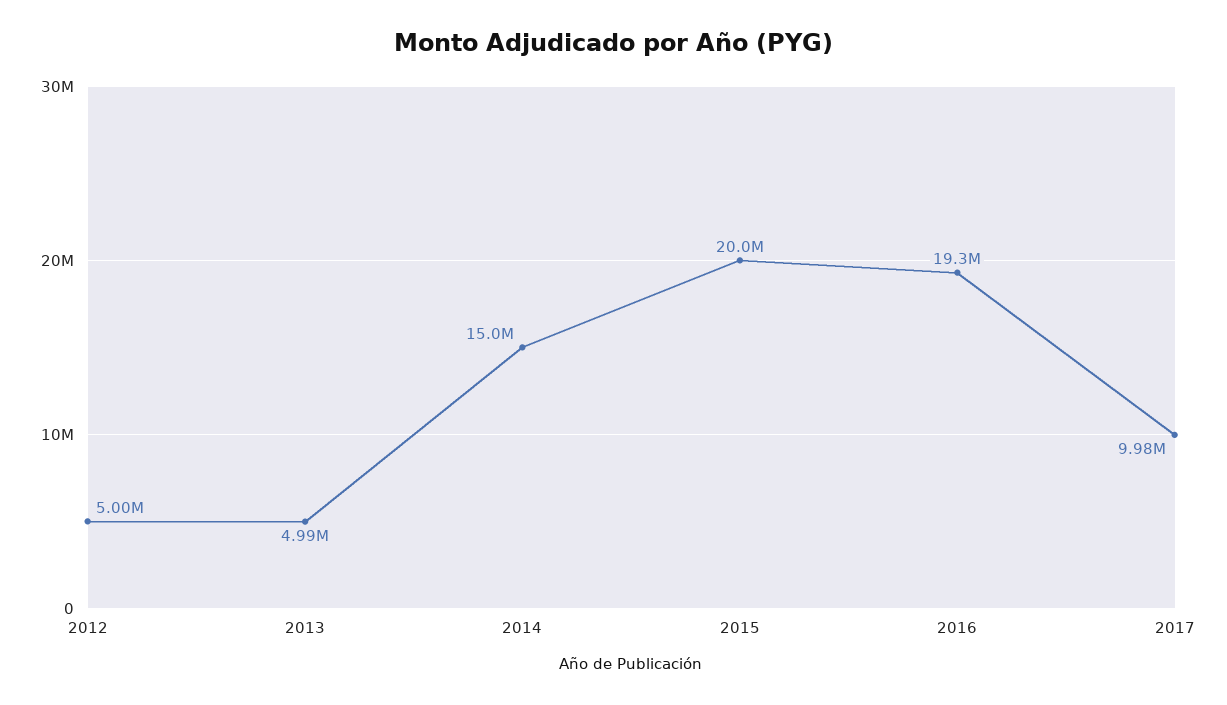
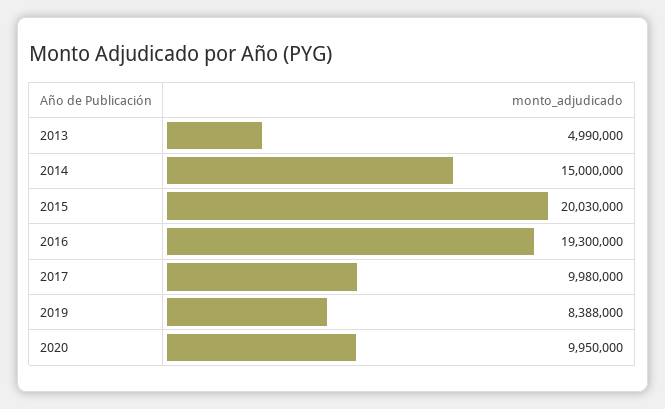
2012: 5000000 -> none
2015: 20000000 -> 20030000
2019: none -> 8388000
2020: none -> 9950000

